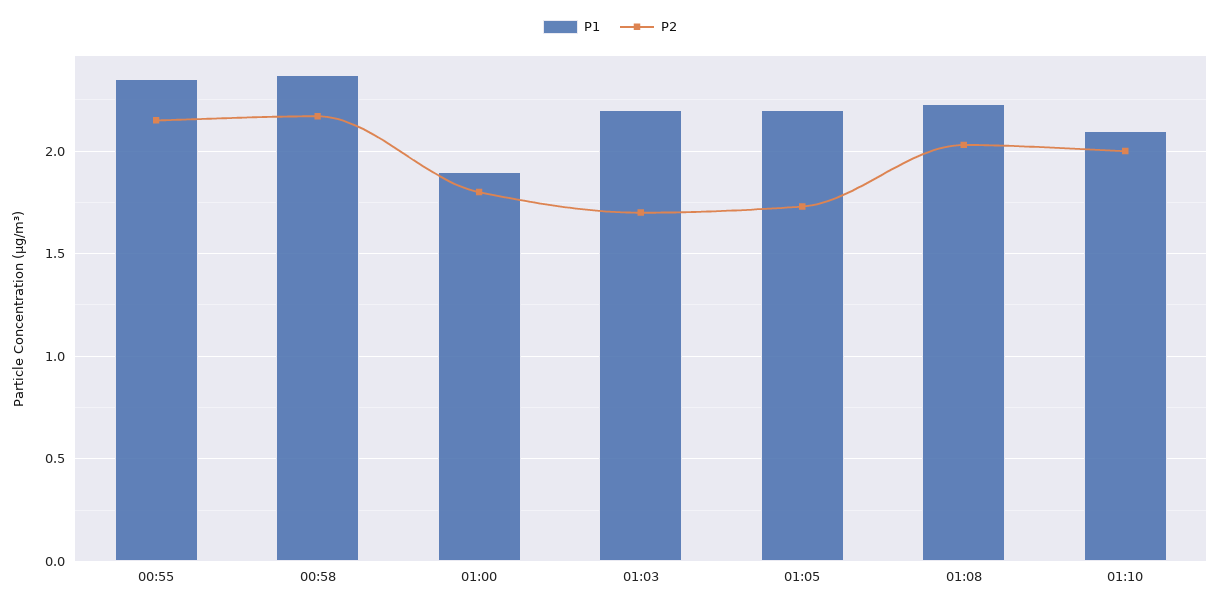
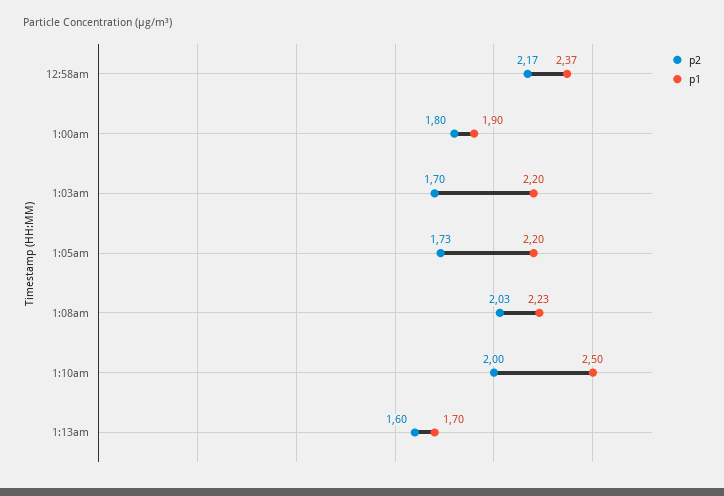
P1, 00:55: 2.35 -> none
P2, 00:55: 2.15 -> none
P1, 01:10: 2.1 -> 2.5
P2, 1:13am: none -> 1.6
P1, 1:13am: none -> 1.7

